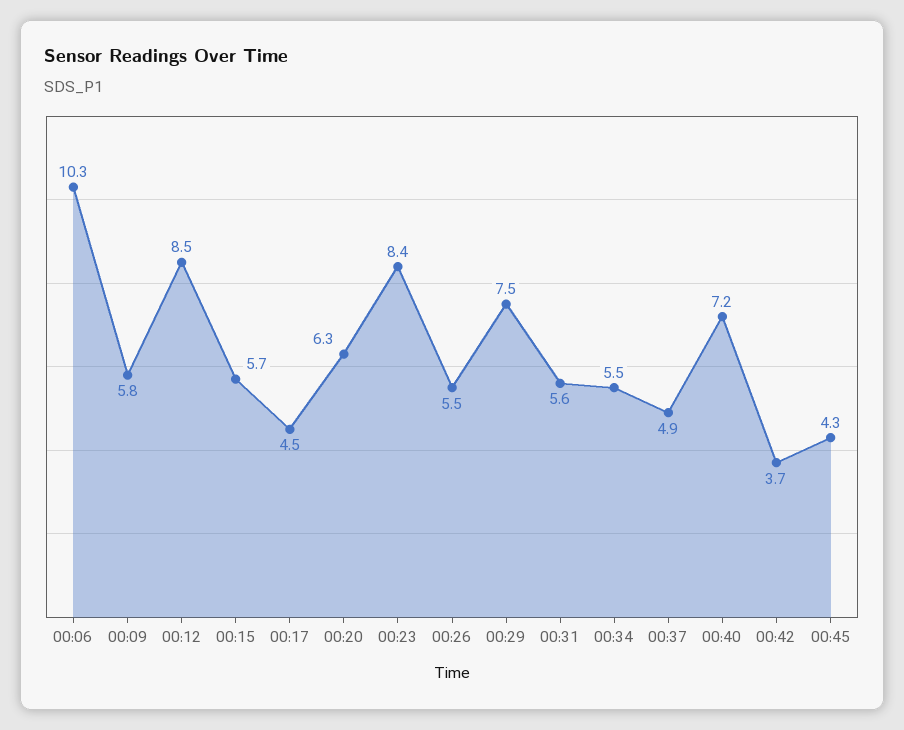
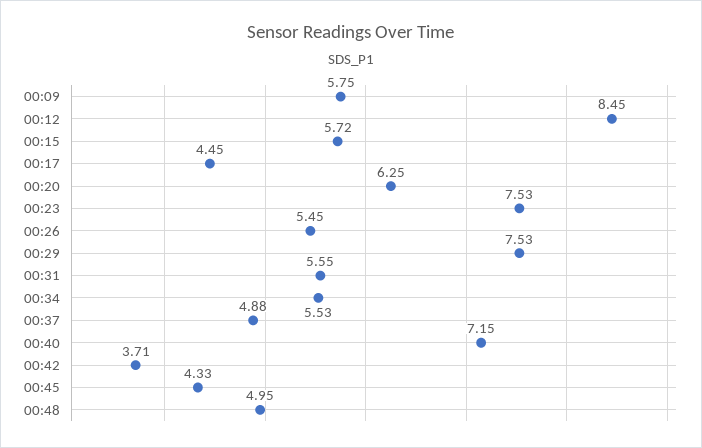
00:06: 10.3 -> none
00:23: 8.4 -> 7.53
00:48: none -> 4.95

